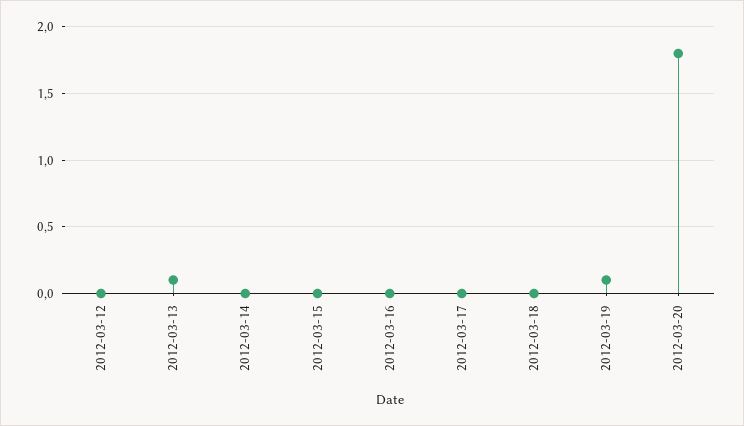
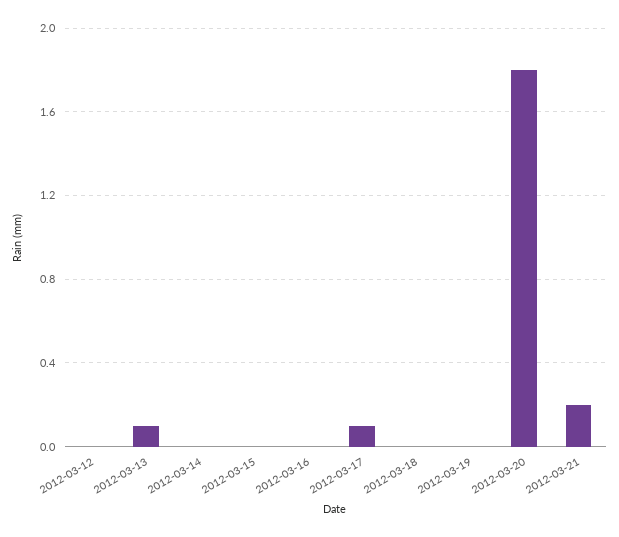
2012-03-17: 0 -> 0.1
2012-03-19: 0.1 -> 0
2012-03-21: none -> 0.2

